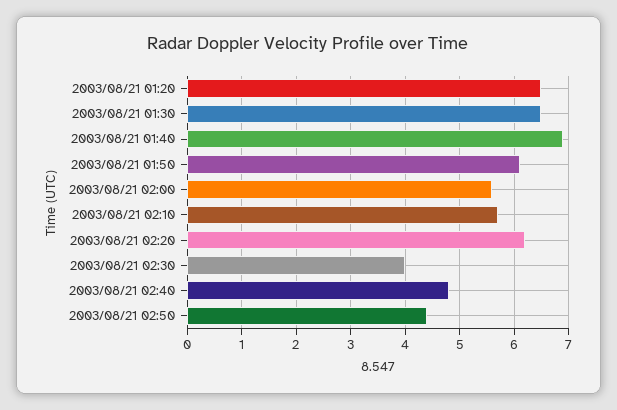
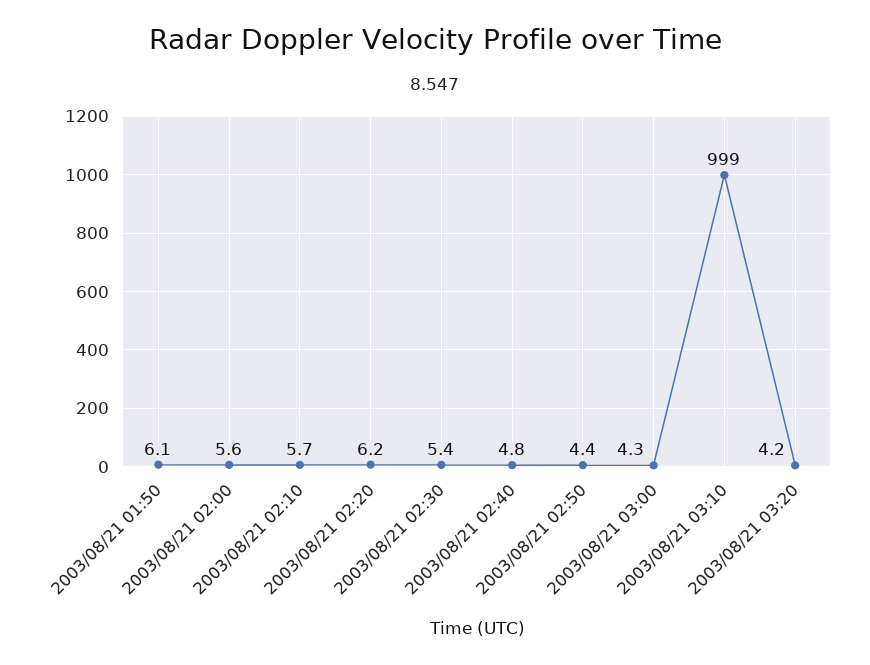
2003/08/21 01:20: 6.5 -> none
2003/08/21 01:30: 6.5 -> none
2003/08/21 01:40: 7 -> none
2003/08/21 02:30: 4 -> 5.4
2003/08/21 03:00: none -> 4.3
2003/08/21 03:10: none -> 999
2003/08/21 03:20: none -> 4.2

